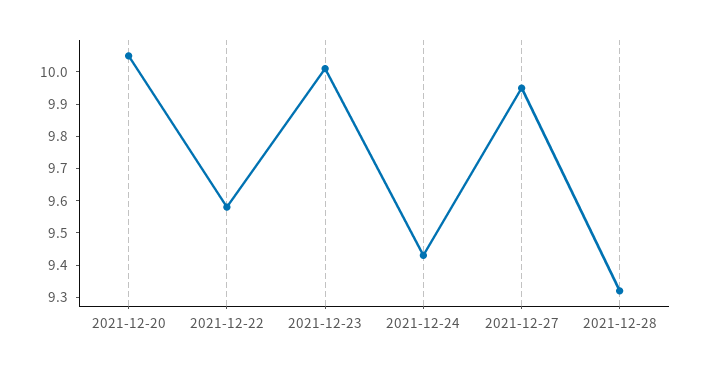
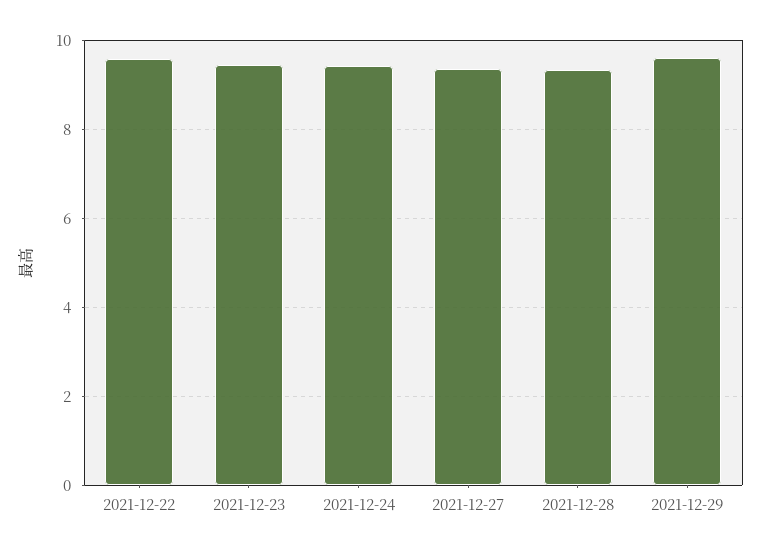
2021-12-20: 10.05 -> none
2021-12-23: 10 -> 9.4
2021-12-27: 9.95 -> 9.4
2021-12-29: none -> 9.6

